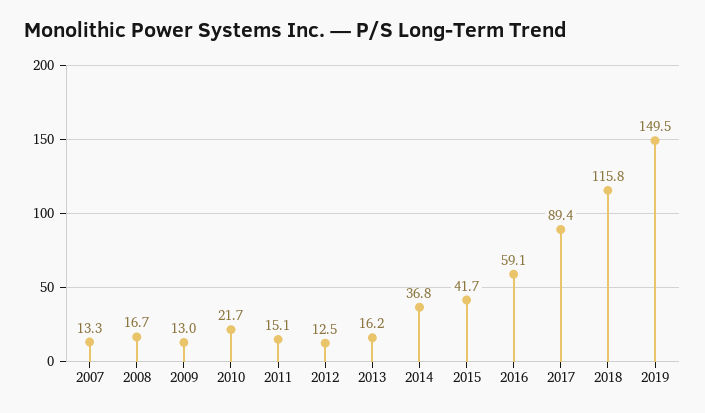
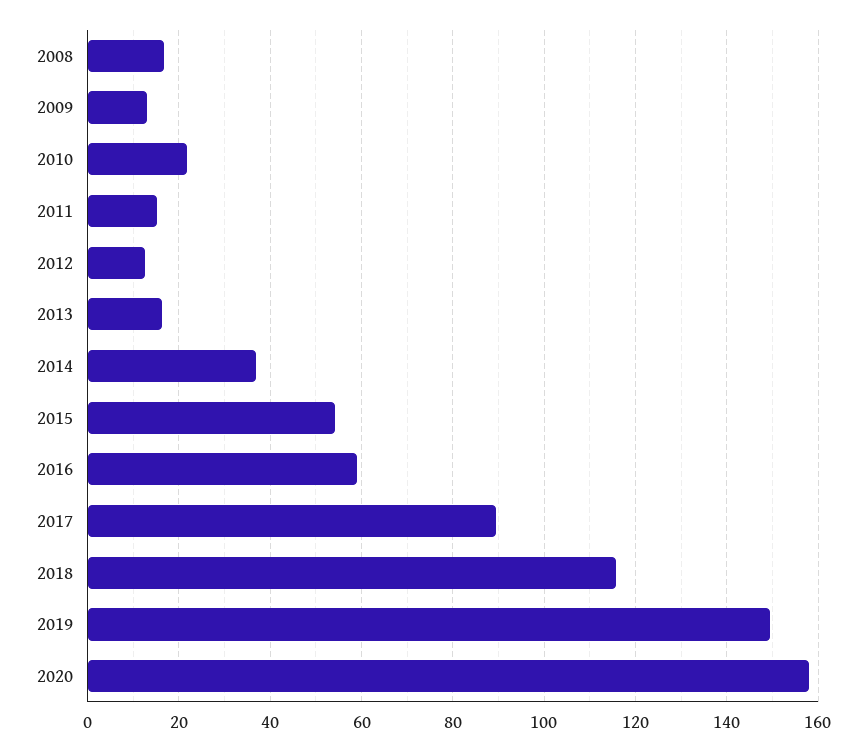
2007: 13.3 -> none
2015: 41.7 -> 54
2020: none -> 158

